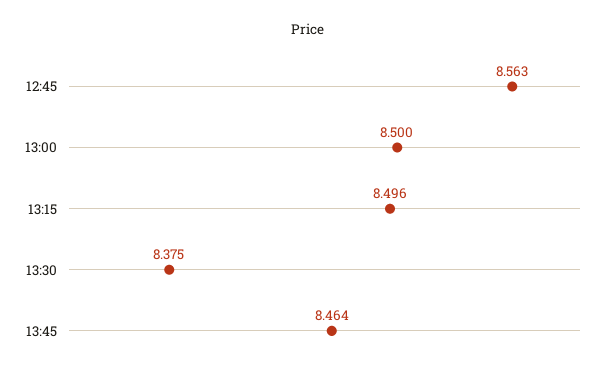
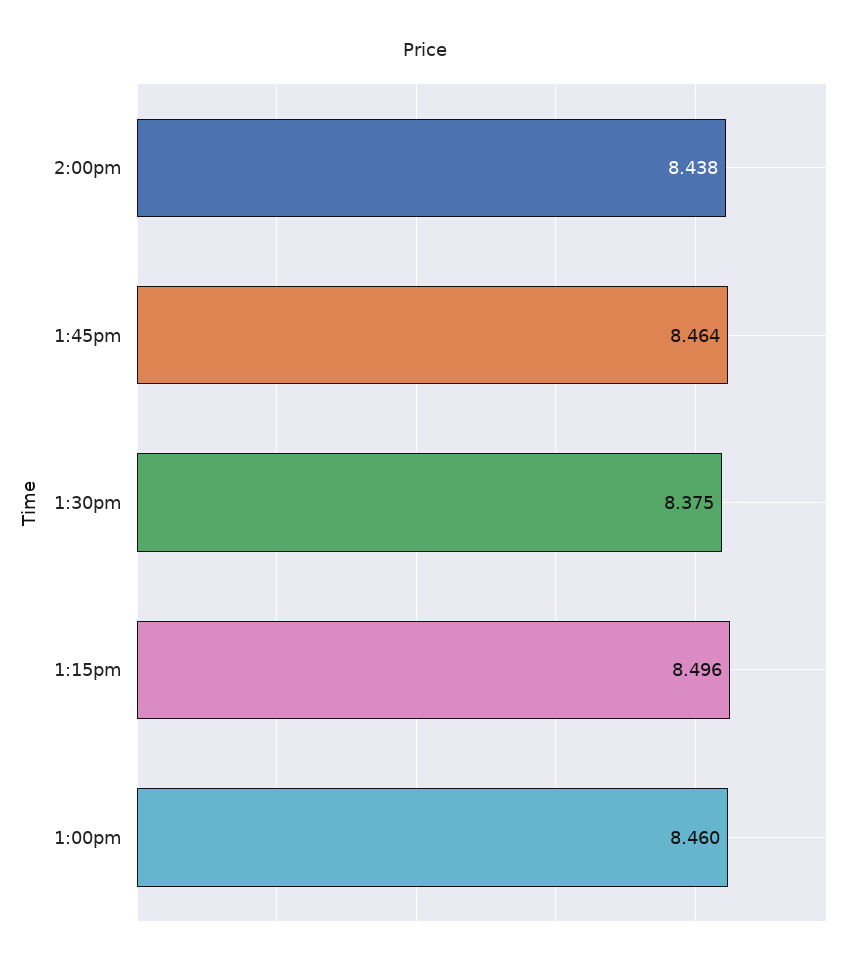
12:45: 8.563 -> none
13:00: 8.5 -> 8.46
2:00pm: none -> 8.438

